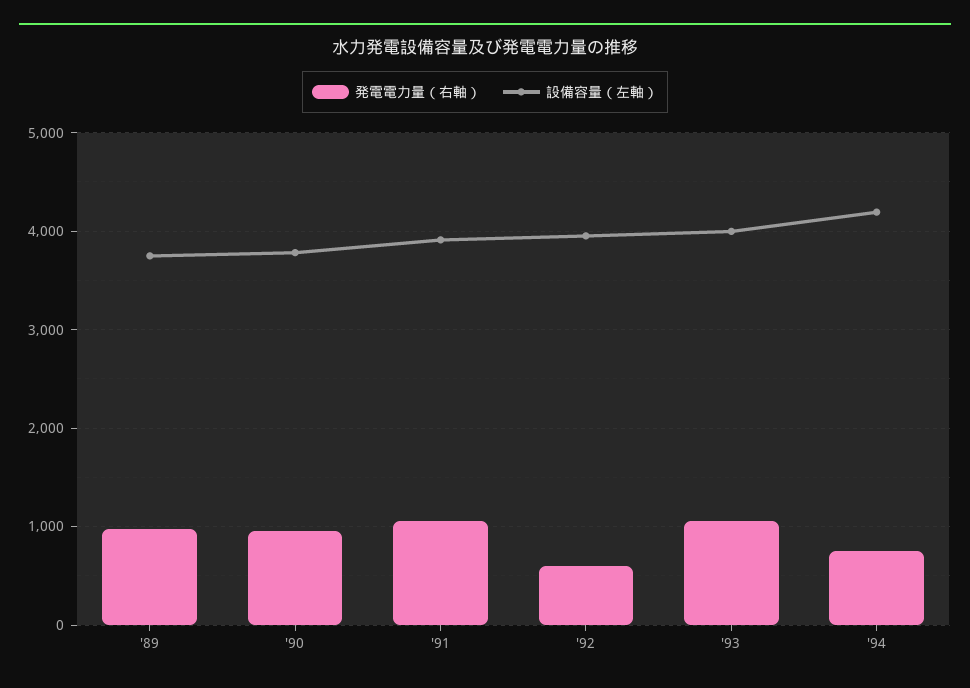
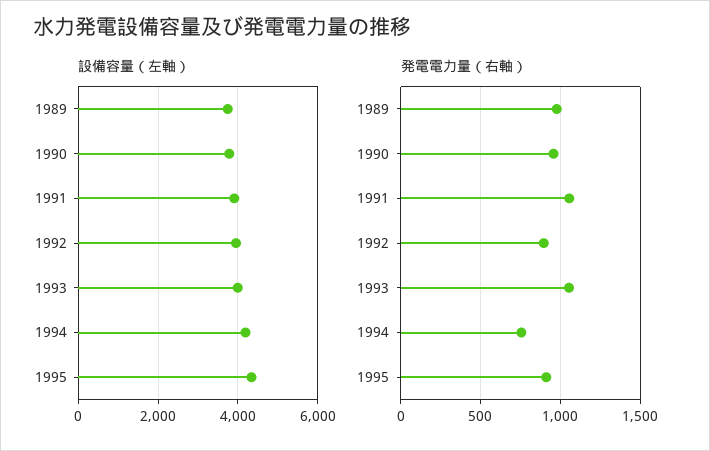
発電電力量（右軸）, '92: 600 -> 900
設備容量（左軸）, 1995: none -> 4400
発電電力量（右軸）, 1995: none -> 900

